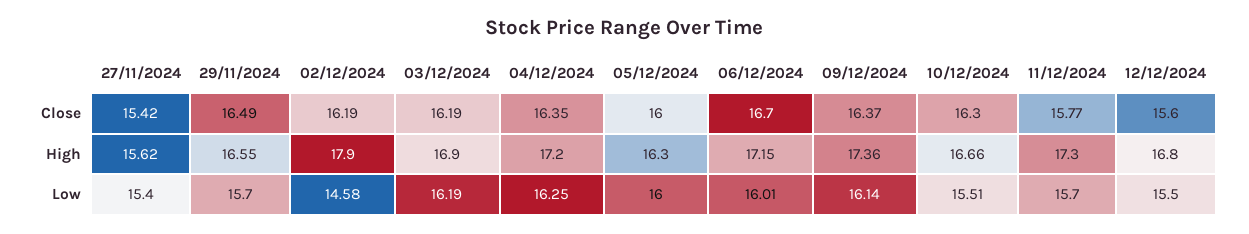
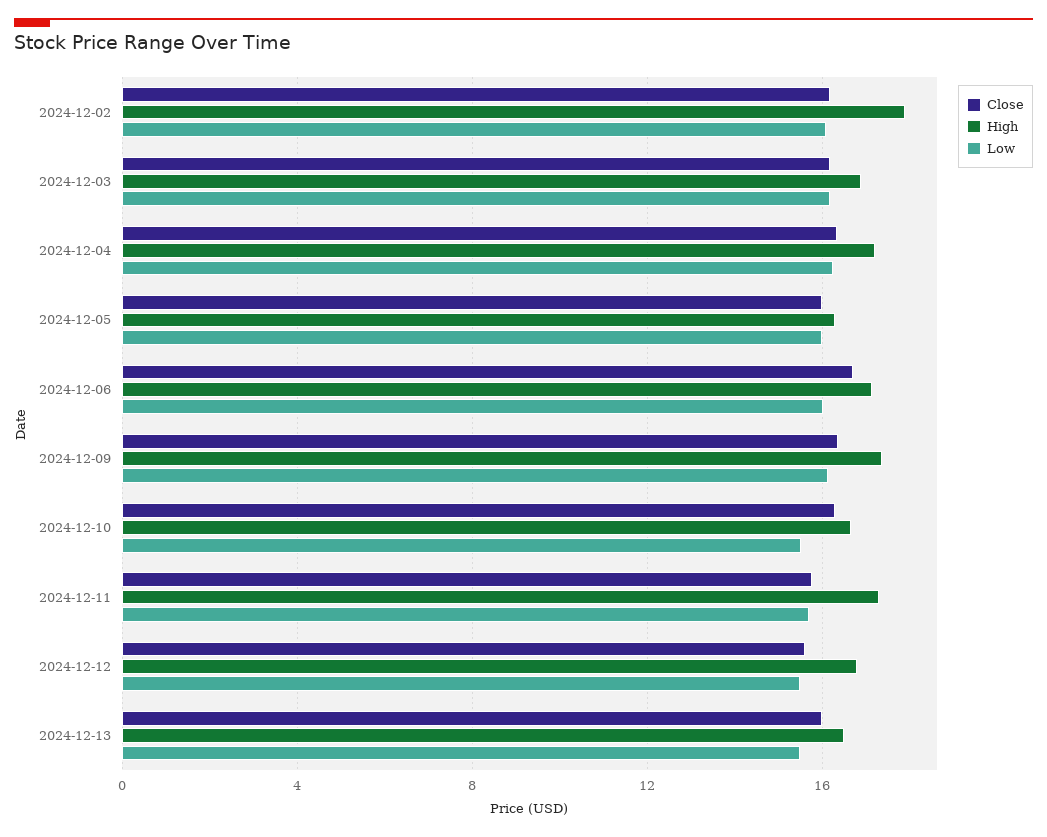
Close, 27/11/2024: 15.42 -> none
Close, 29/11/2024: 16.49 -> none
High, 27/11/2024: 15.62 -> none
High, 29/11/2024: 16.55 -> none
Low, 27/11/2024: 15.4 -> none
Low, 29/11/2024: 15.7 -> none
Low, 02/12/2024: 14.58 -> 16
Close, 2024-12-13: none -> 16
High, 2024-12-13: none -> 16.5
Low, 2024-12-13: none -> 15.5

